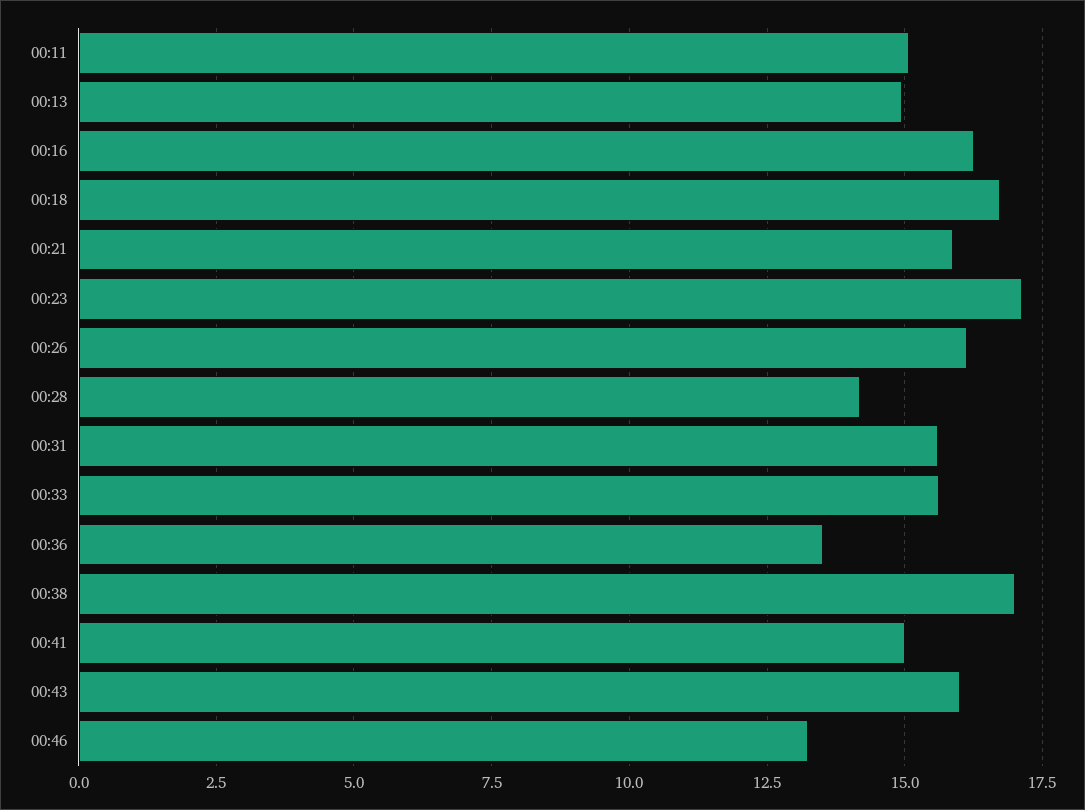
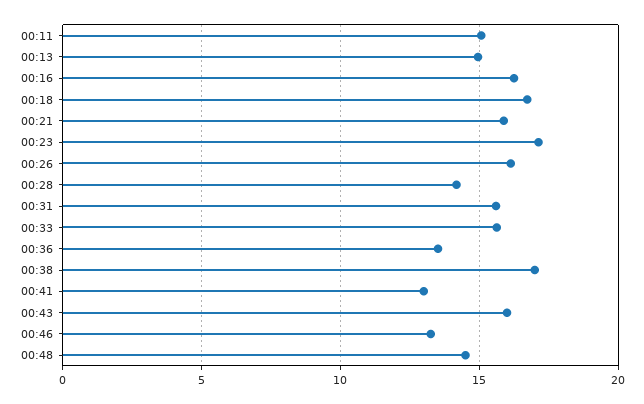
00:41: 15 -> 13
00:48: none -> 14.5

